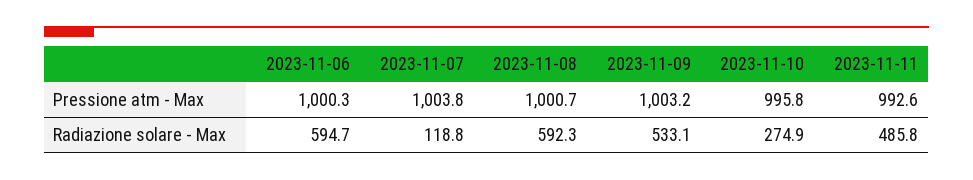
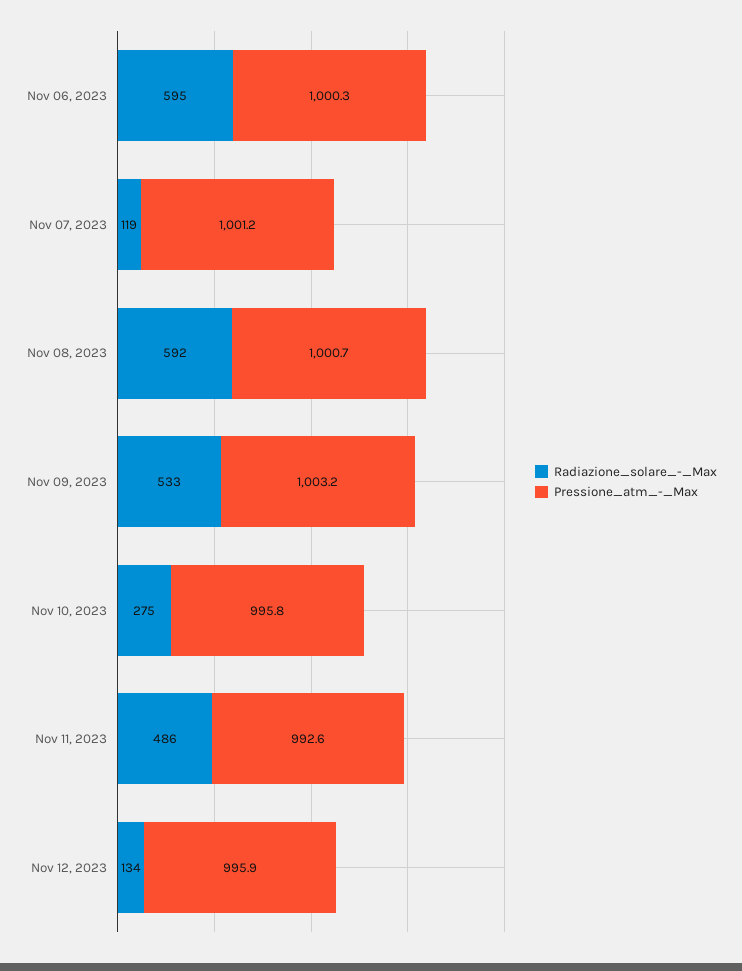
Pressione atm - Max, 2023-11-07: 1003.8 -> 1001.2
Radiazione solare - Max, Nov 12, 2023: none -> 134
Pressione atm - Max, Nov 12, 2023: none -> 995.9

